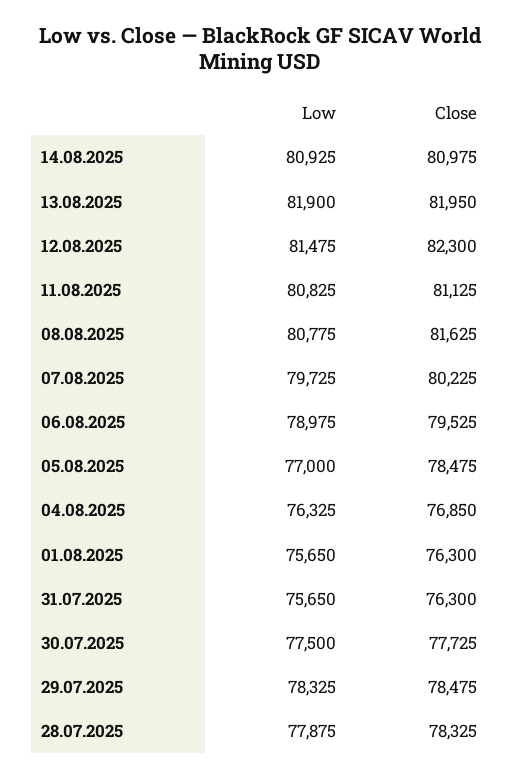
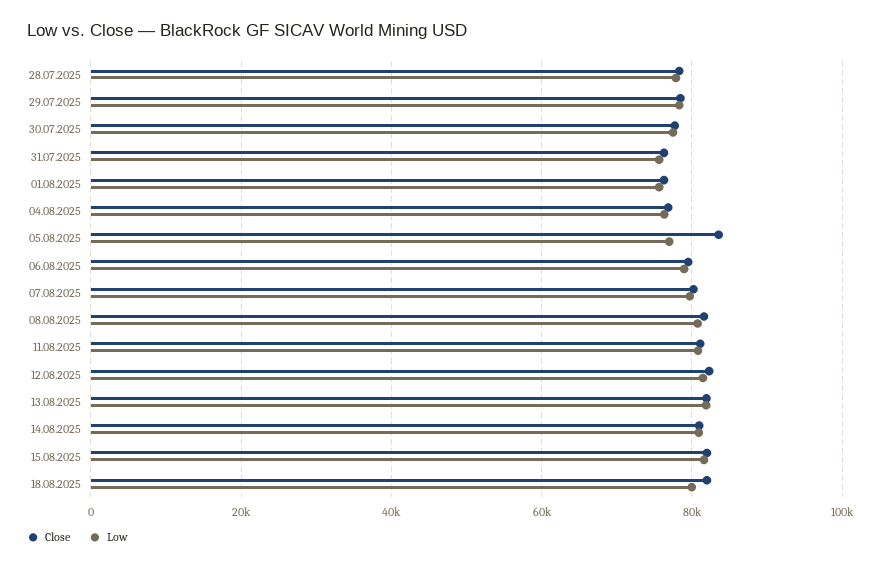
Close, 05.08.2025: 78475 -> 84000
Close, 15.08.2025: none -> 82000
Low, 15.08.2025: none -> 82000
Close, 18.08.2025: none -> 82000
Low, 18.08.2025: none -> 80000

